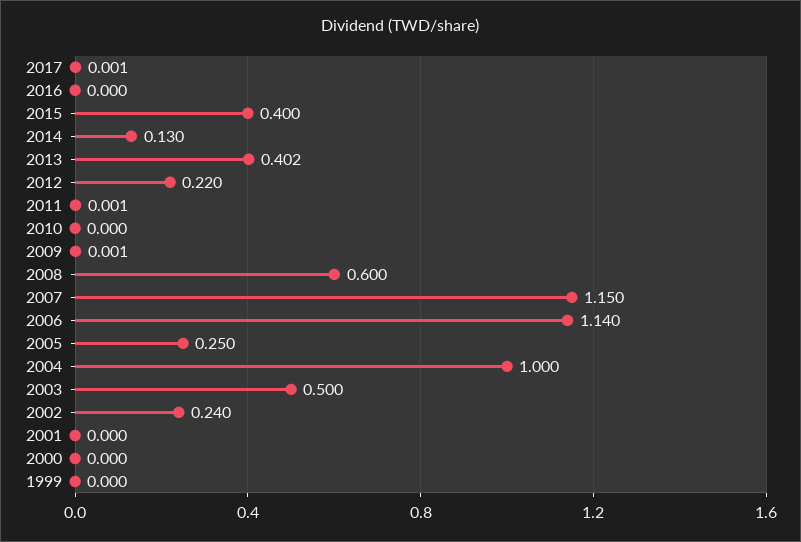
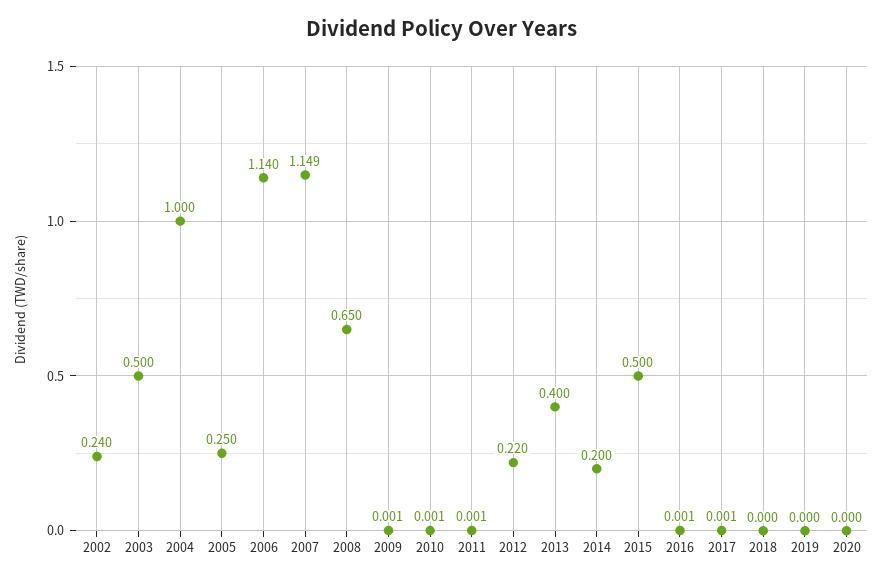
2016: 0 -> 0.001
2015: 0.4 -> 0.5
2014: 0.13 -> 0.2
2013: 0.402 -> 0.4
2010: 0 -> 0.001
2008: 0.6 -> 0.65
2007: 1.15 -> 1.149
2001: 0 -> none
2000: 0 -> none
1999: 0 -> none
2018: none -> 0
2019: none -> 0
2020: none -> 0

